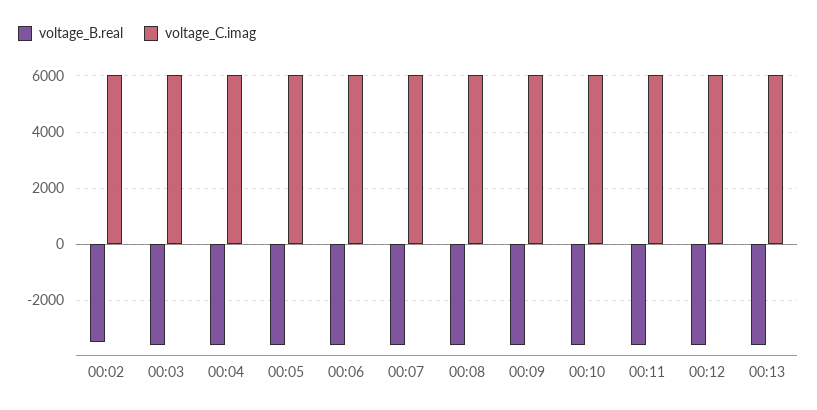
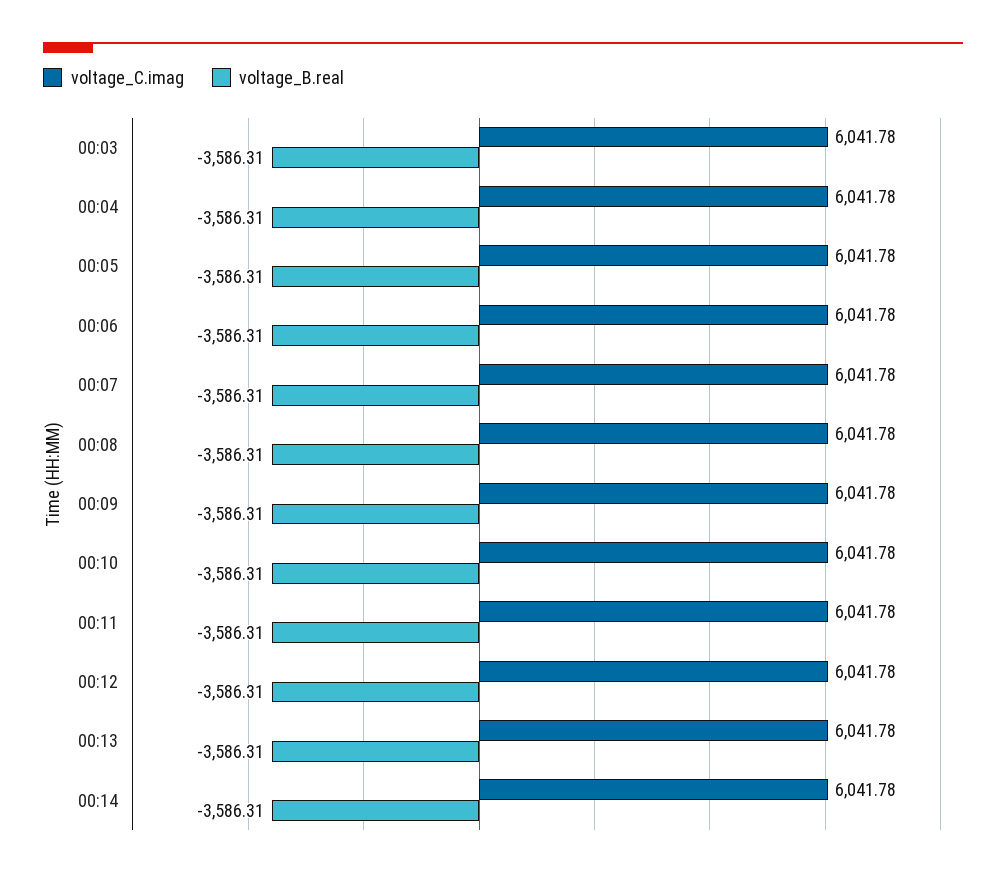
voltage_B.real, 00:02: -3500 -> none
voltage_C.imag, 00:02: 6000 -> none
voltage_C.imag, 00:14: none -> 6041.78
voltage_B.real, 00:14: none -> -3586.31

